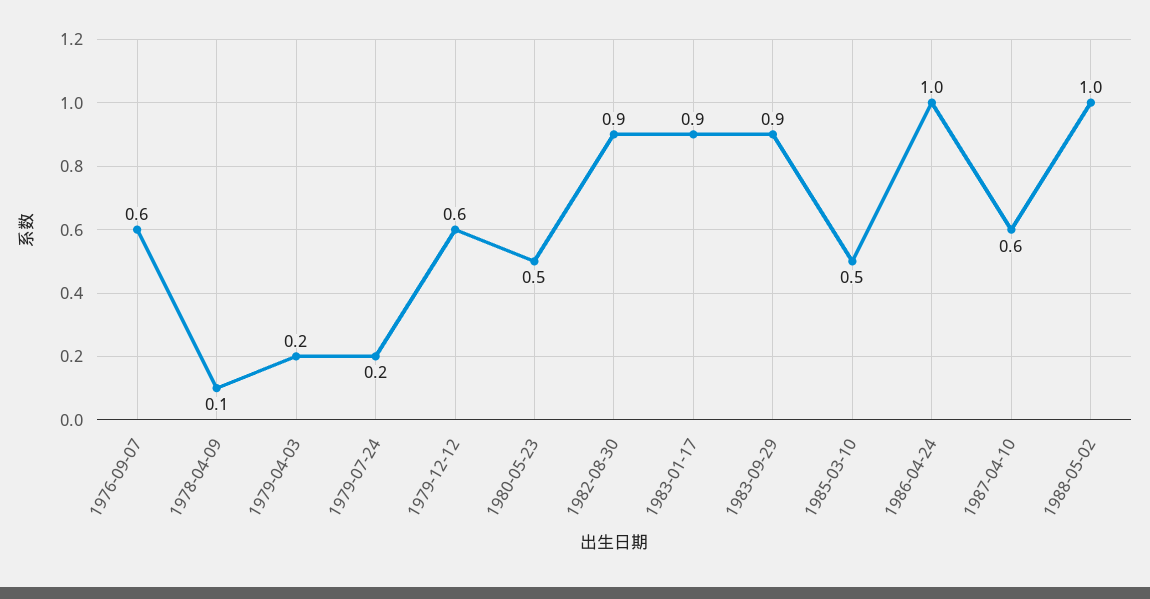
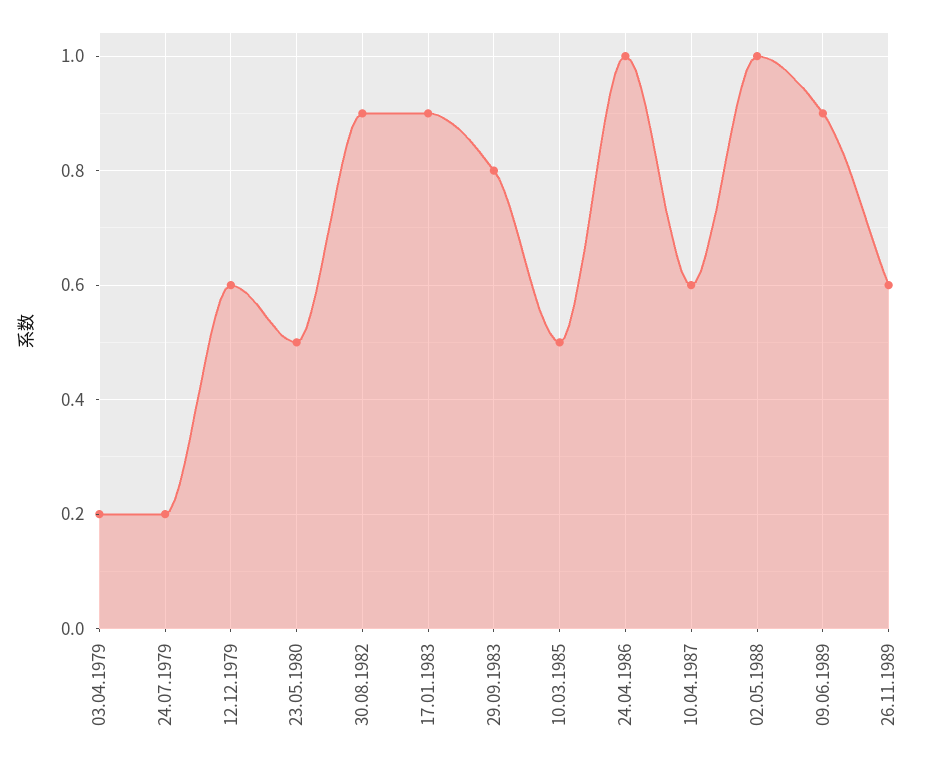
1976-09-07: 0.6 -> none
1978-04-09: 0.1 -> none
1983-09-29: 0.9 -> 0.8
09.06.1989: none -> 0.9
26.11.1989: none -> 0.6

